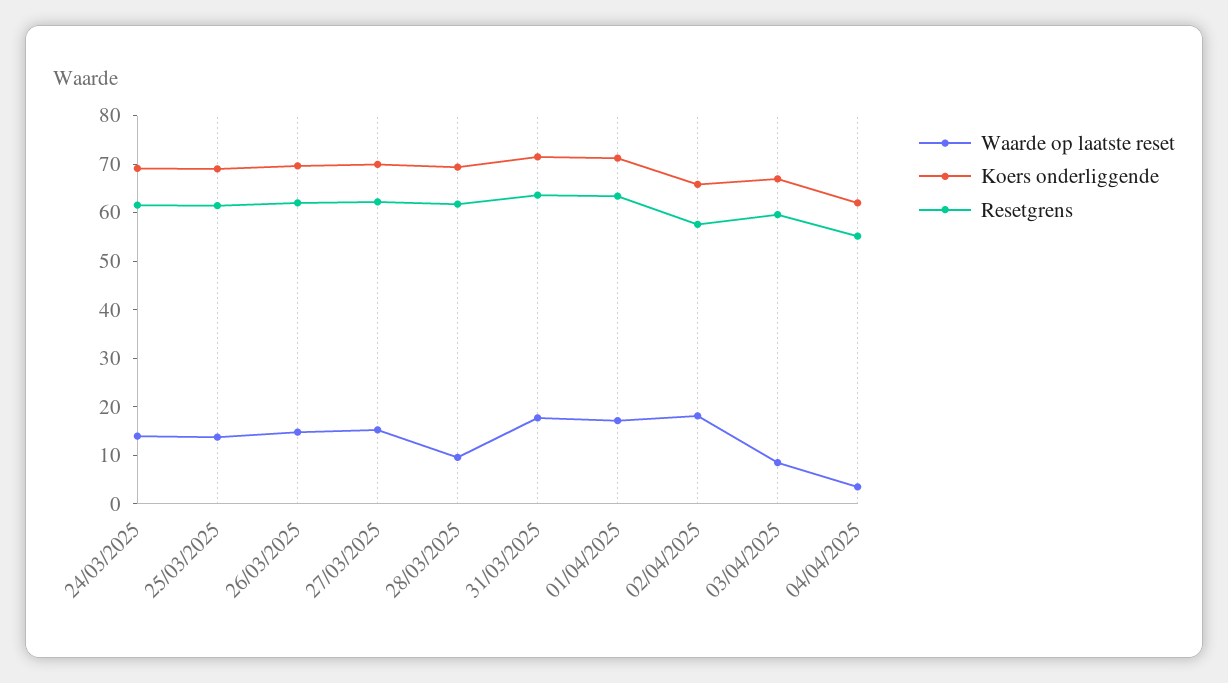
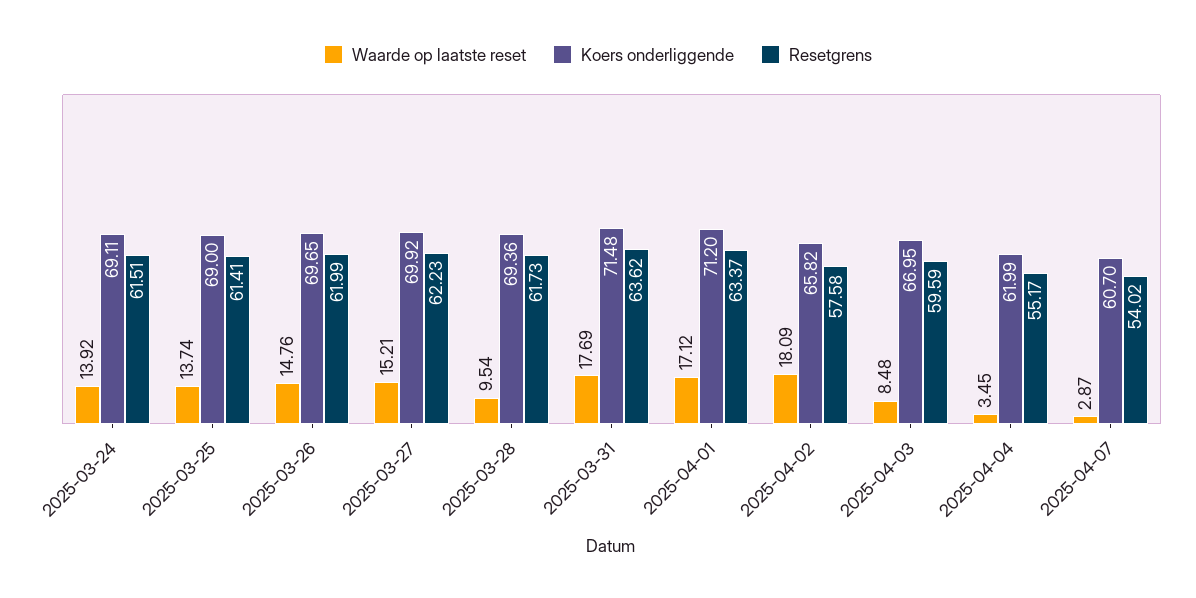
Waarde op laatste reset, 2025-04-07: none -> 2.87
Koers onderliggende, 2025-04-07: none -> 60.7
Resetgrens, 2025-04-07: none -> 54.02

